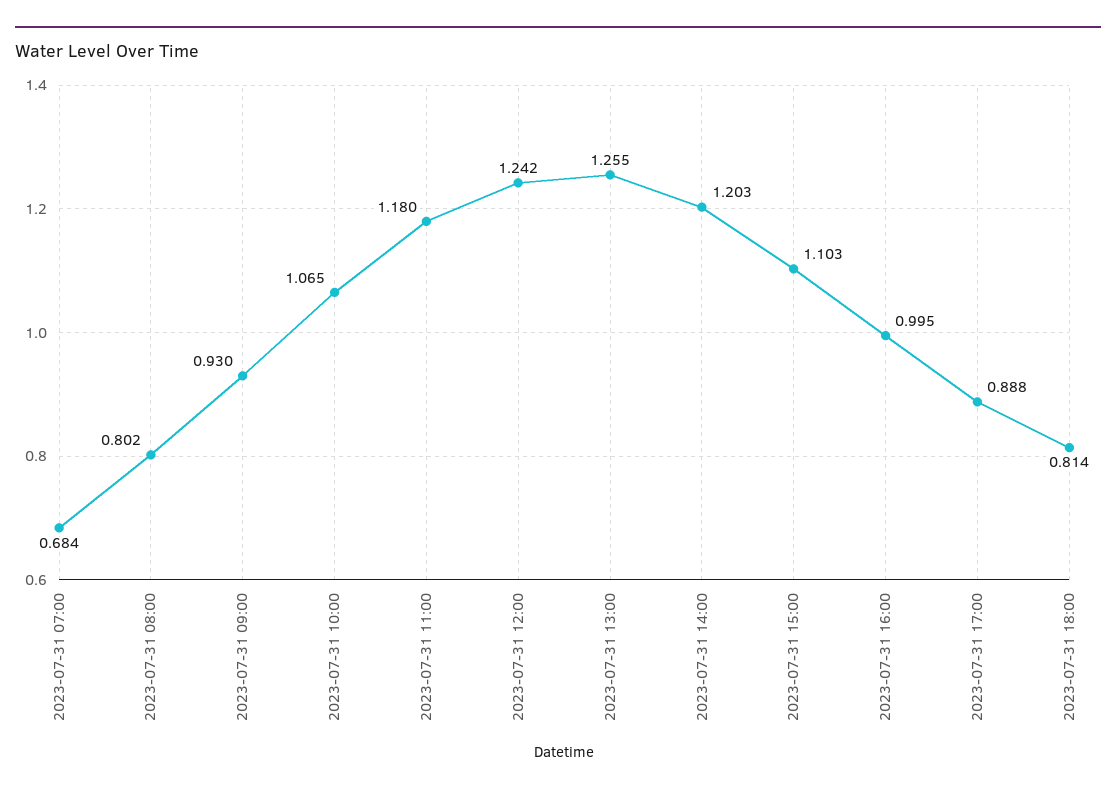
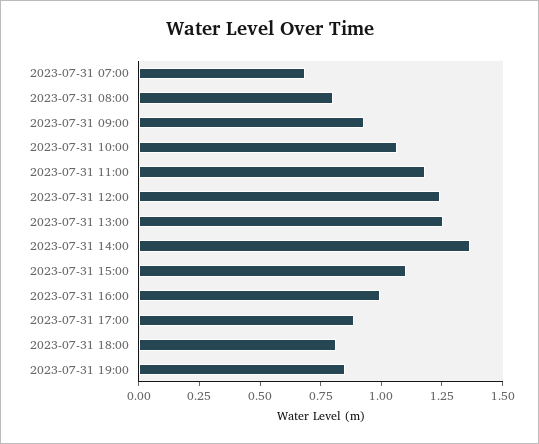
2023-07-31 14:00: 1.203 -> 1.35
2023-07-31 19:00: none -> 0.85

